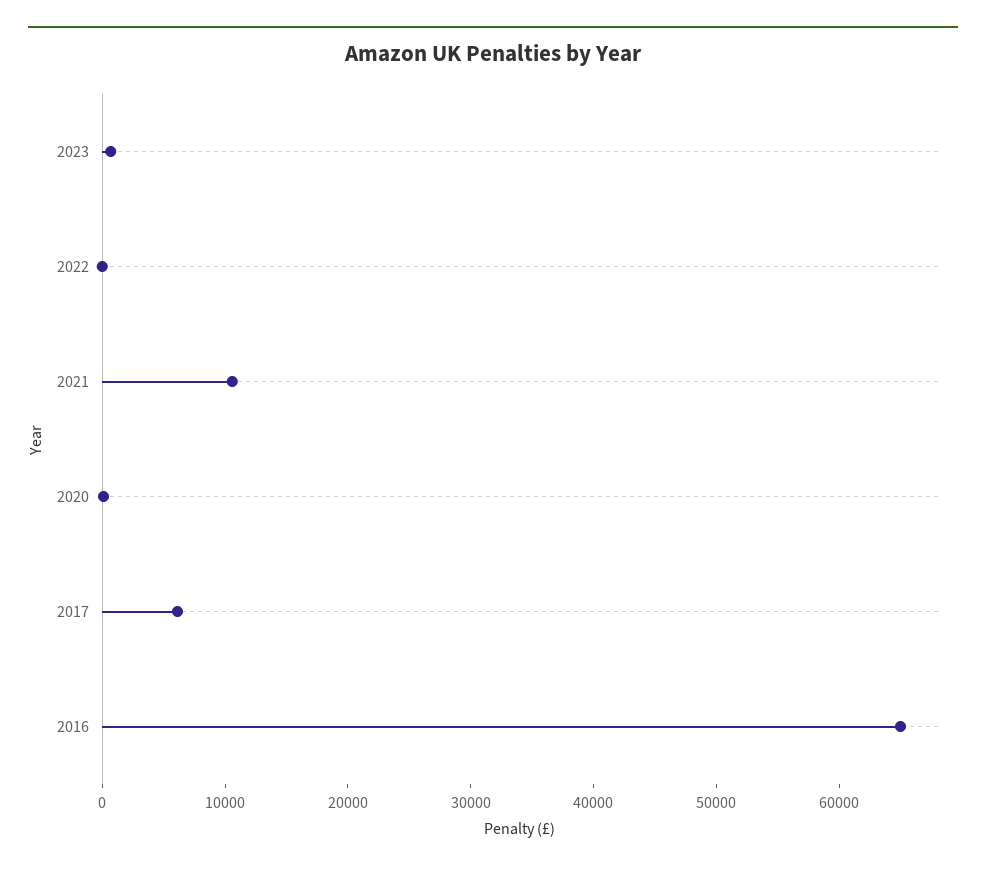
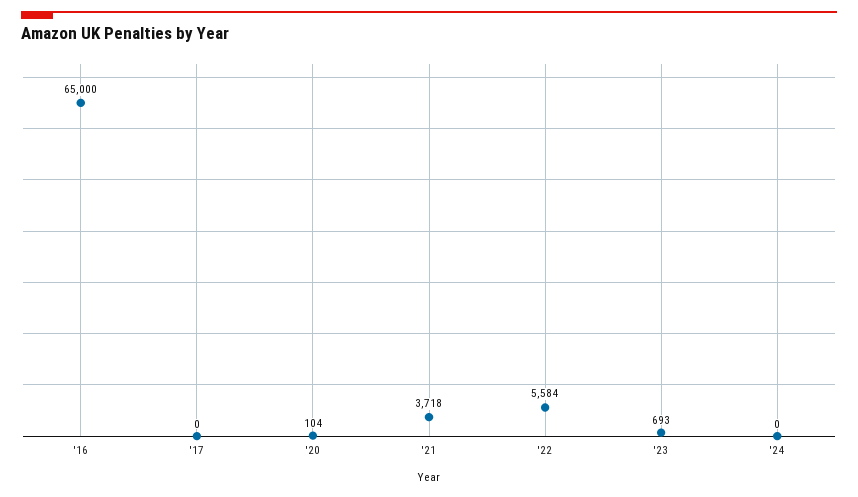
2022: 0 -> 5584
2021: 10000 -> 3718
2017: 6000 -> 0
'24: none -> 0

